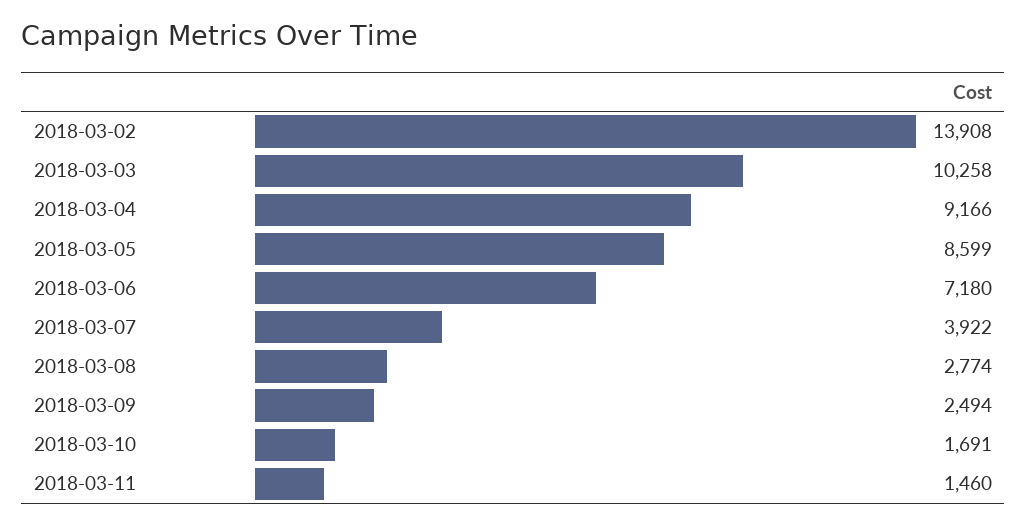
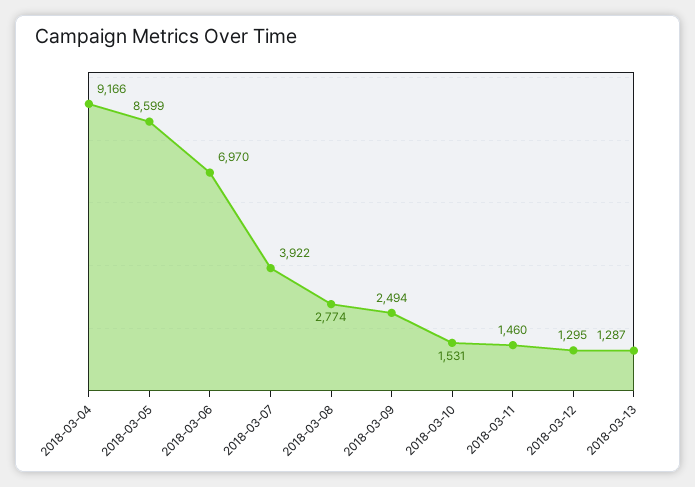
2018-03-02: 13908 -> none
2018-03-03: 10258 -> none
2018-03-06: 7180 -> 6970
2018-03-10: 1691 -> 1531
2018-03-12: none -> 1295
2018-03-13: none -> 1287

